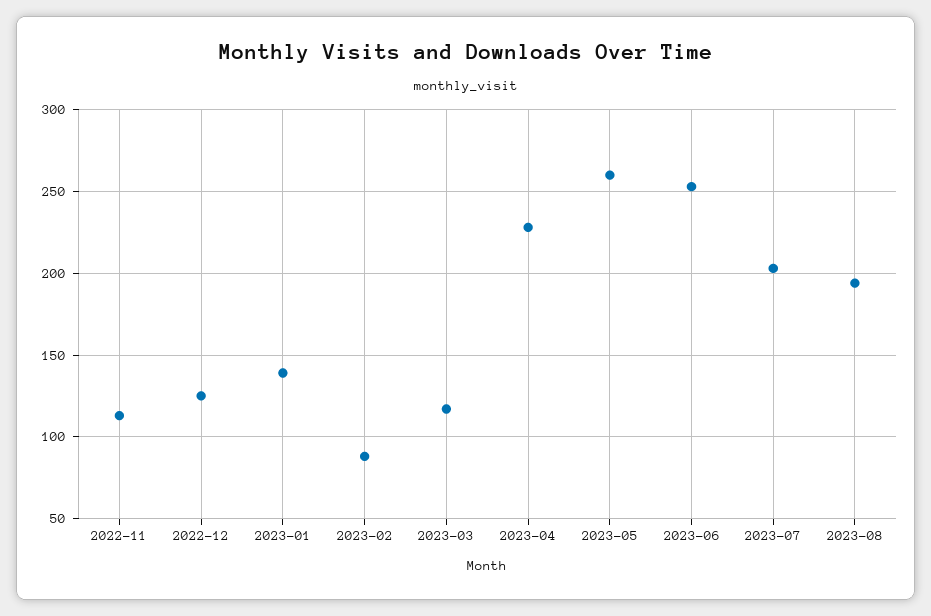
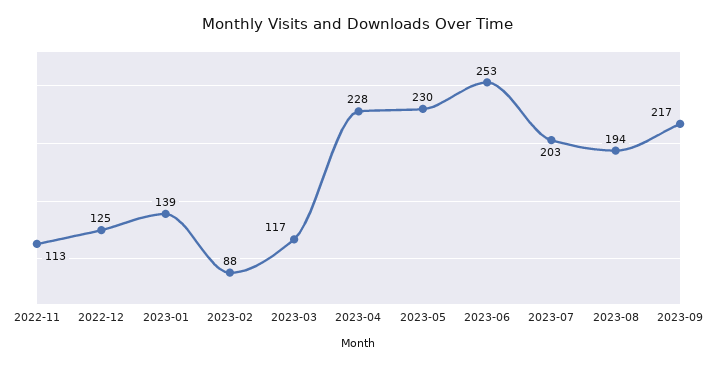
2023-05: 260 -> 230
2023-09: none -> 217

